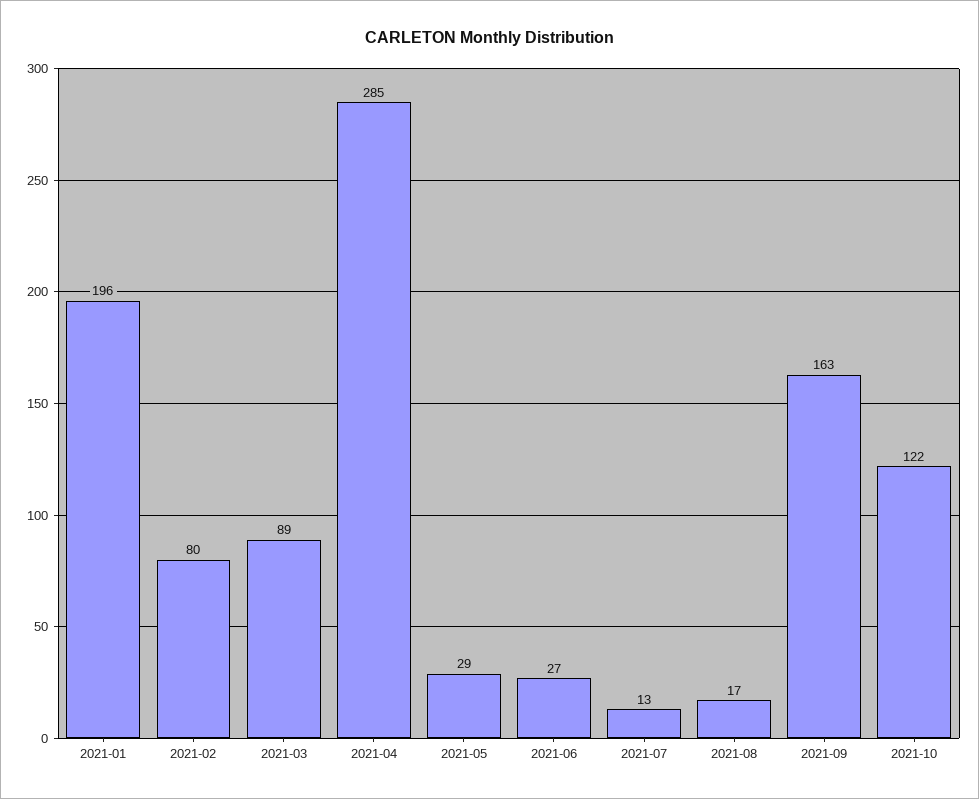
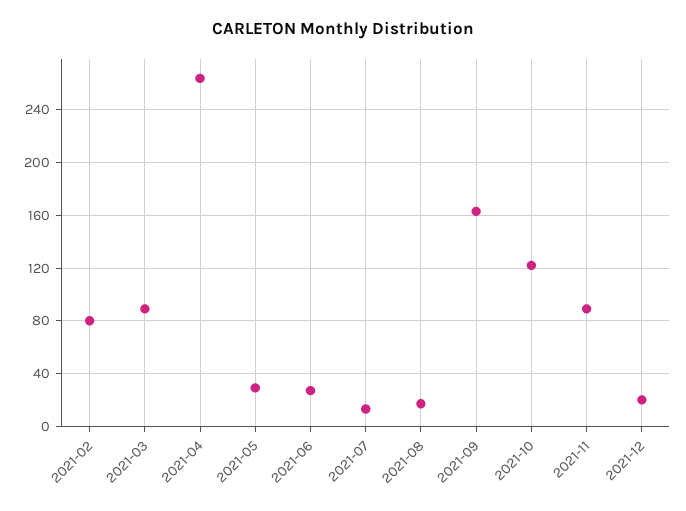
2021-01: 196 -> none
2021-04: 285 -> 265
2021-11: none -> 90
2021-12: none -> 20

